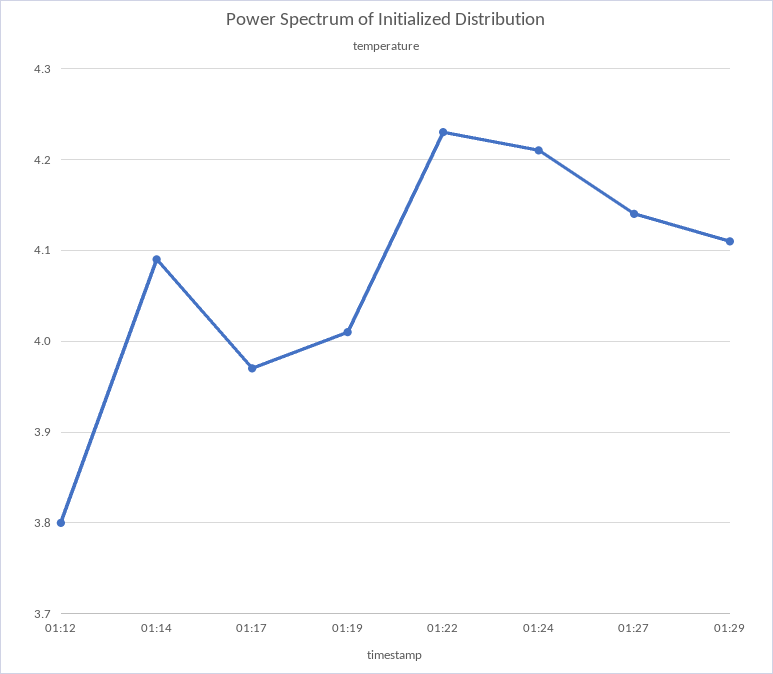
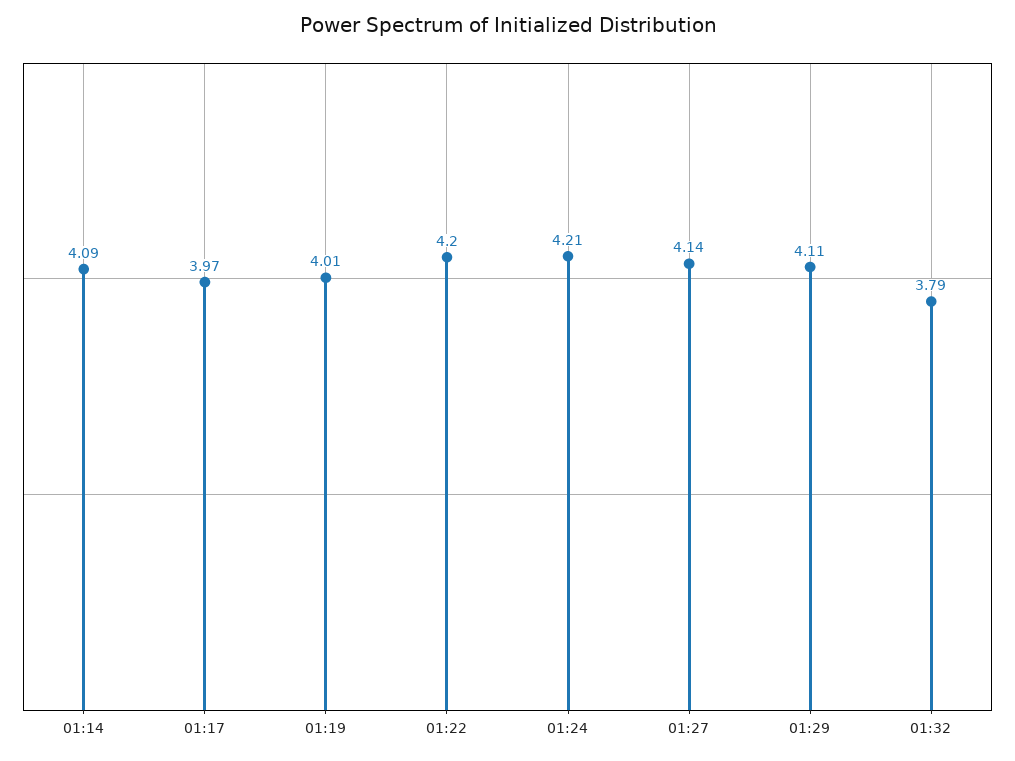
01:12: 3.8 -> none
01:22: 4.23 -> 4.2
01:32: none -> 3.79

